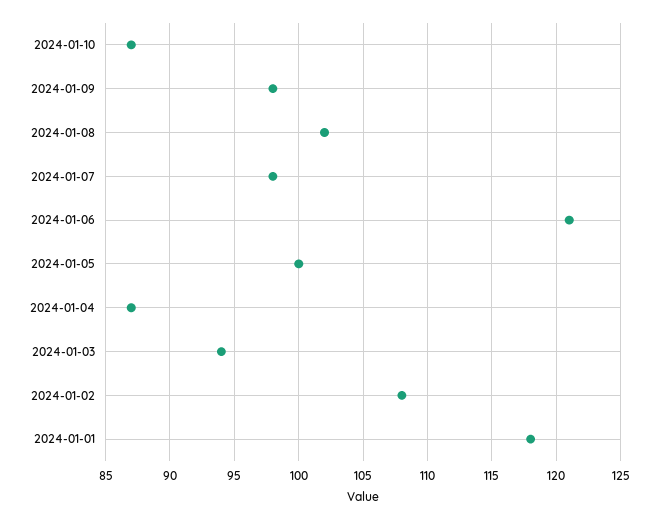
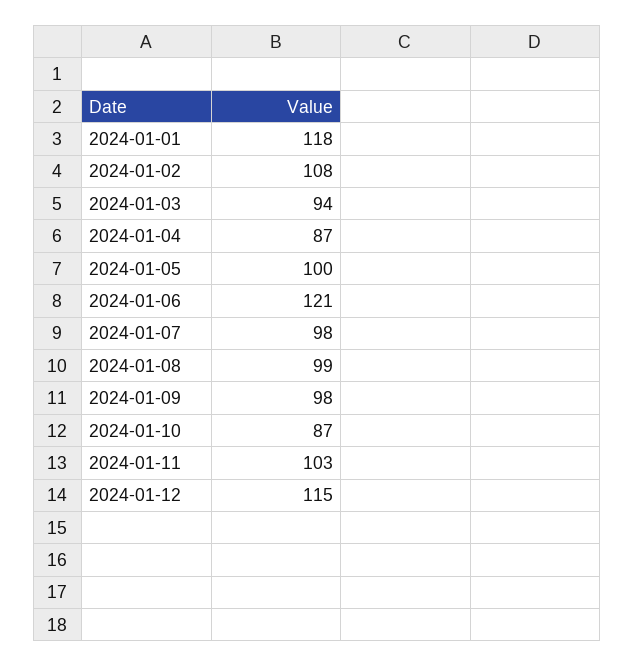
2024-01-08: 102 -> 99
2024-01-11: none -> 103
2024-01-12: none -> 115

